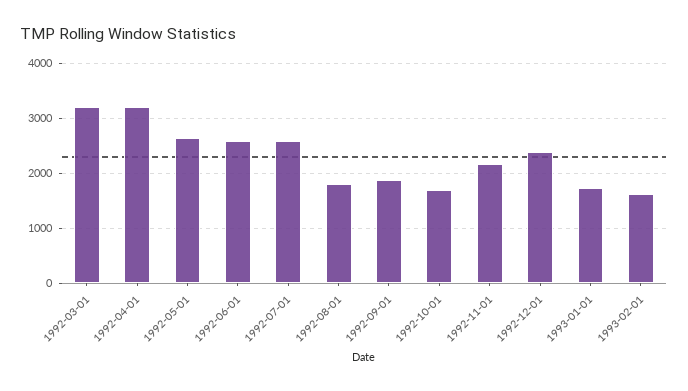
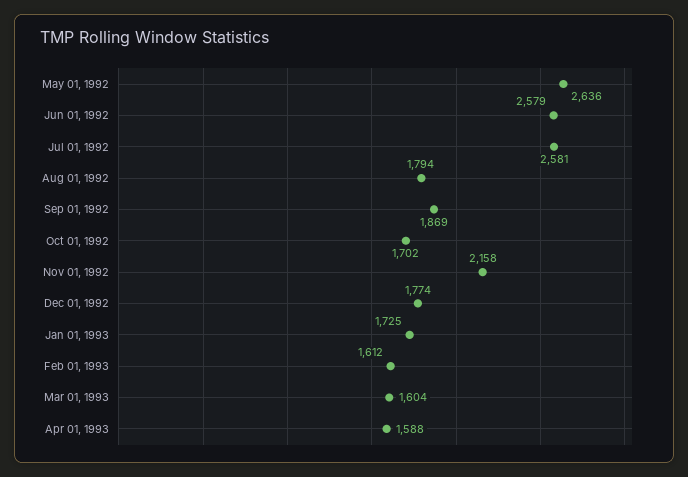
1992-03-01: 3200 -> none
1992-04-01: 3200 -> none
1992-12-01: 2400 -> 1774
Mar 01, 1993: none -> 1604
Apr 01, 1993: none -> 1588

